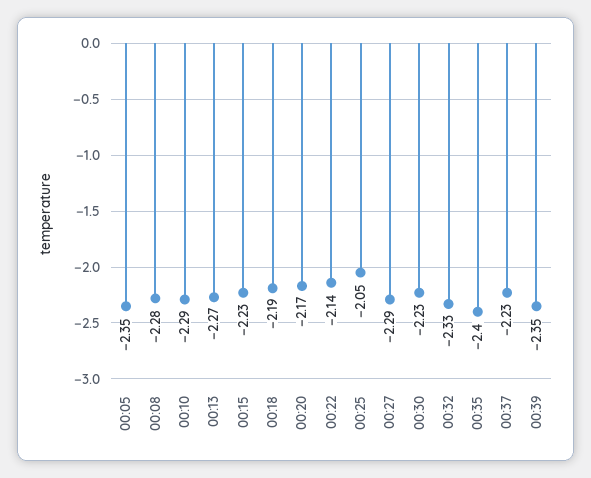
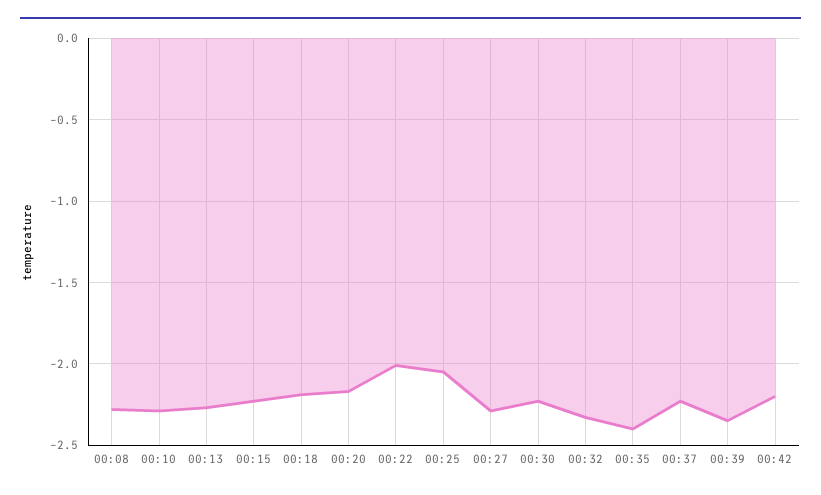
00:05: -2.35 -> none
00:22: -2.14 -> -2
00:42: none -> -2.2

